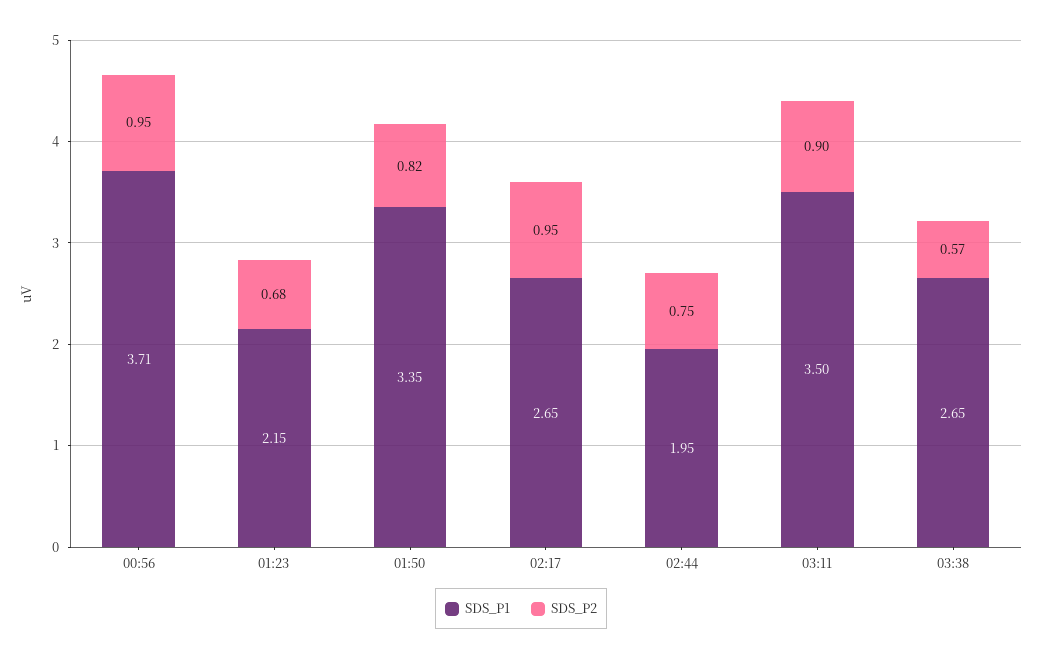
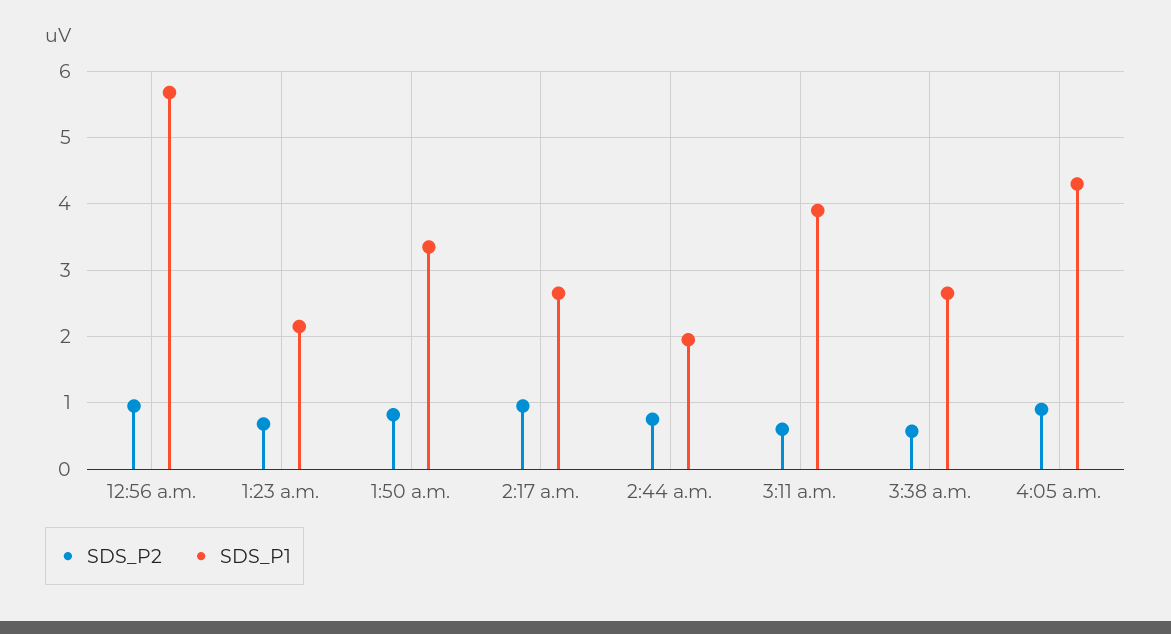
SDS_P1, 00:56: 3.71 -> 5.7
SDS_P1, 03:11: 3.5 -> 3.9
SDS_P2, 03:11: 0.9 -> 0.6
SDS_P2, 4:05 a.m.: none -> 0.9
SDS_P1, 4:05 a.m.: none -> 4.3

